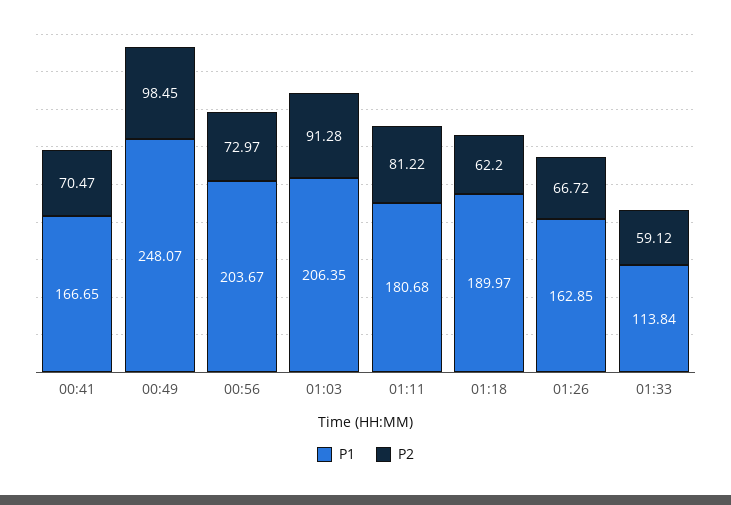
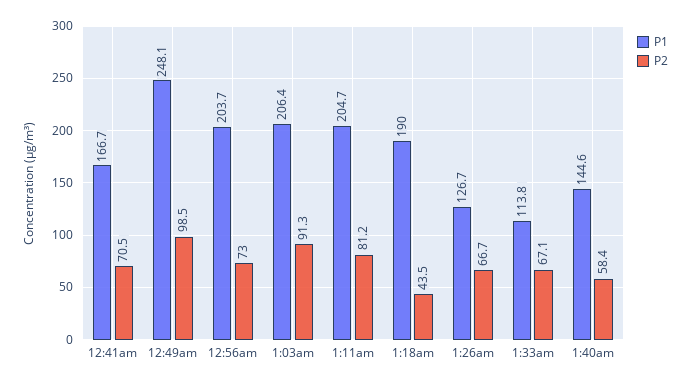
P1, 01:11: 180.68 -> 204.7
P2, 01:18: 62.2 -> 43.5
P1, 01:26: 162.85 -> 126.7
P2, 01:33: 59.12 -> 67.1
P1, 1:40am: none -> 144.6
P2, 1:40am: none -> 58.4

